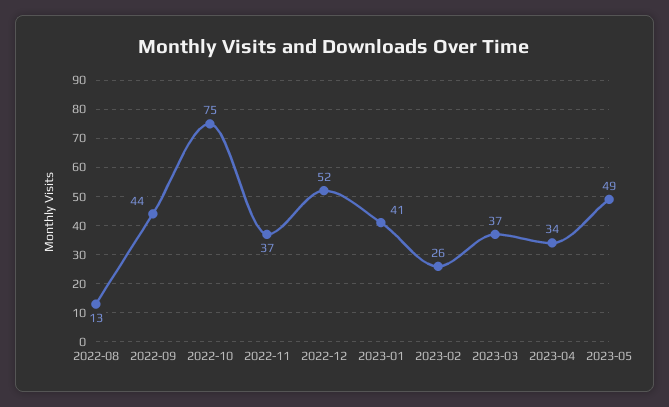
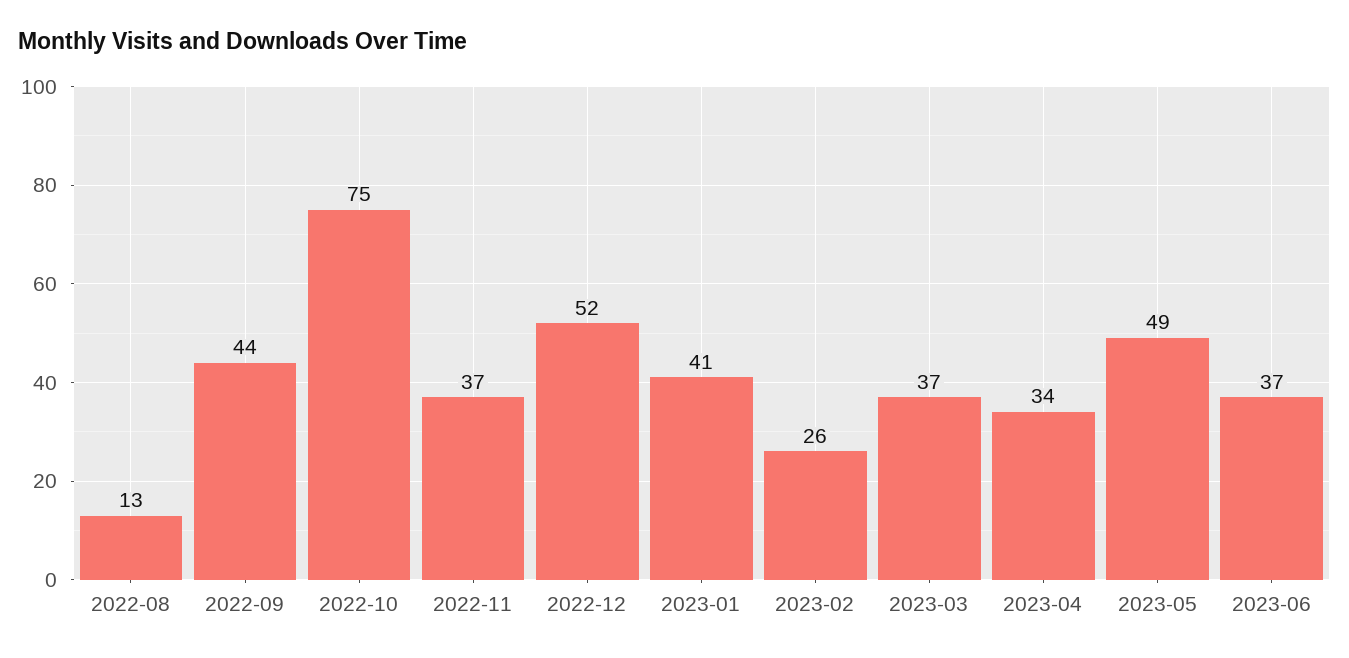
2023-06: none -> 37

